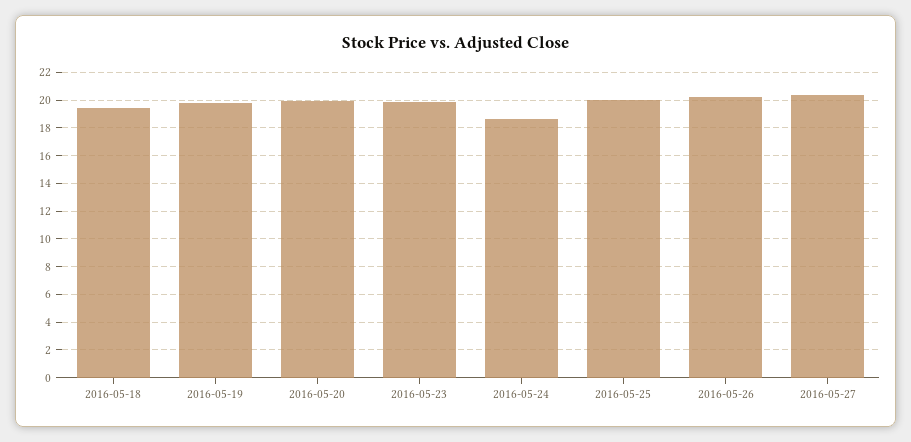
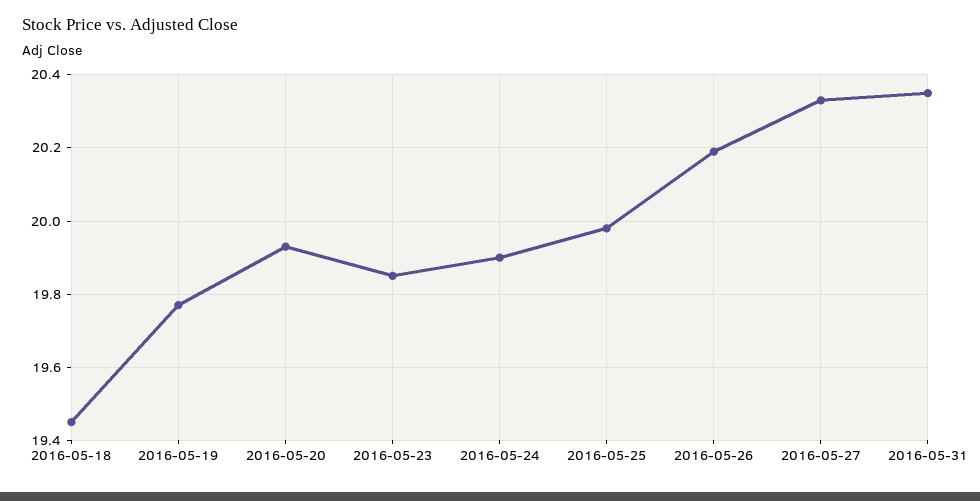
2016-05-24: 18.5 -> 19.9
2016-05-31: none -> 20.35

